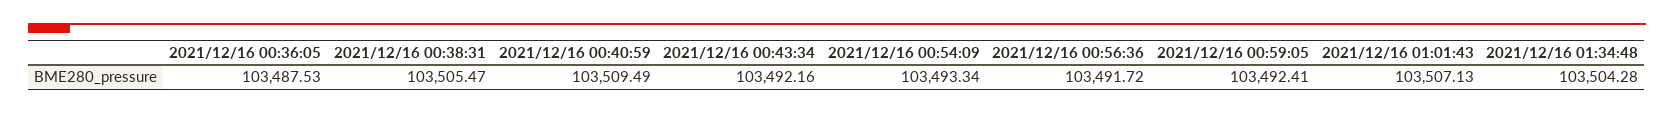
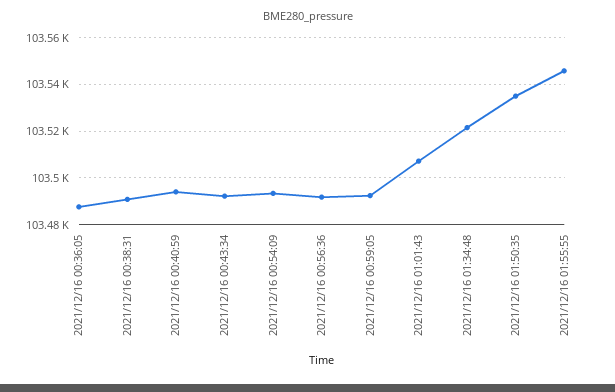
2021/12/16 00:38:31: 103505.47 -> 103490
2021/12/16 00:40:59: 103509.49 -> 103495
2021/12/16 01:34:48: 103504.28 -> 103520
2021/12/16 01:50:35: none -> 103535
2021/12/16 01:55:55: none -> 103545

